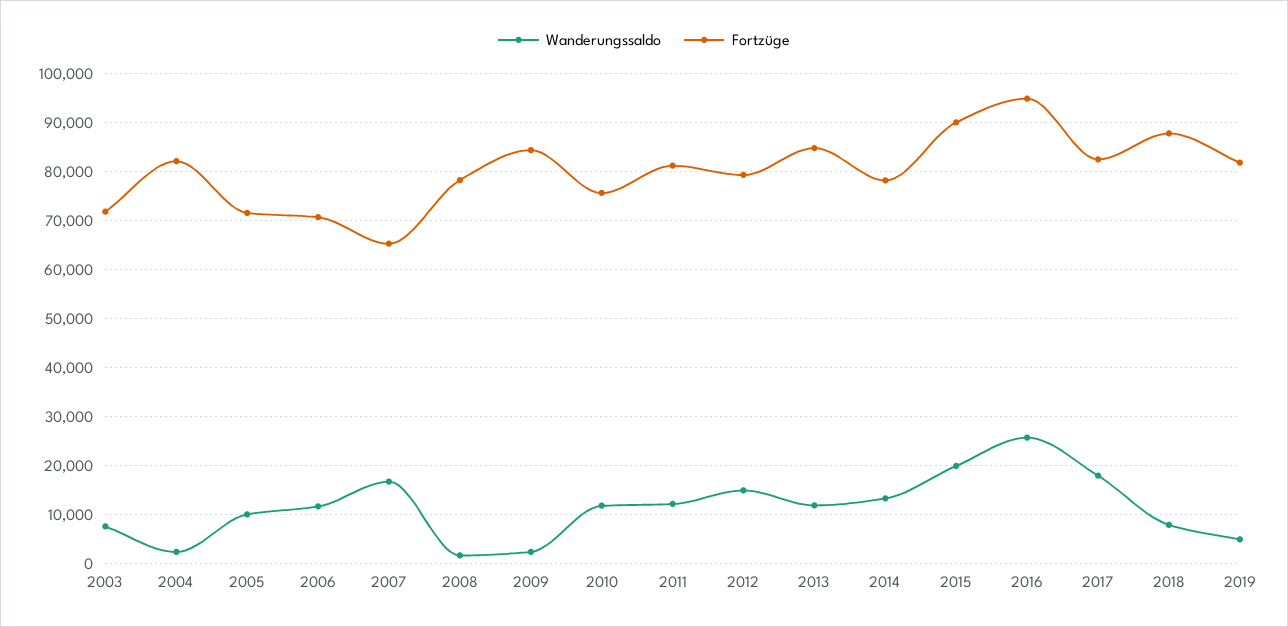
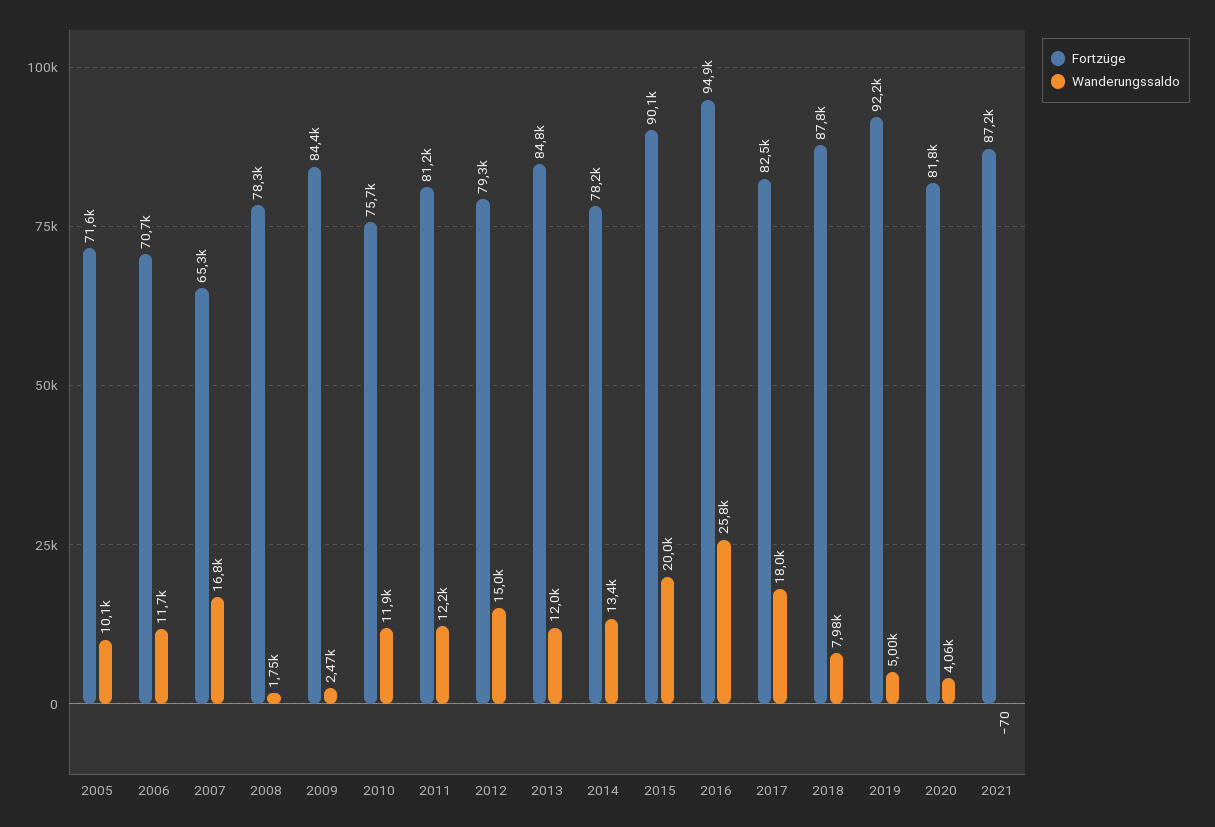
Wanderungssaldo, 2003: 8000 -> none
Fortzüge, 2003: 72000 -> none
Wanderungssaldo, 2004: 2000 -> none
Fortzüge, 2004: 82000 -> none
Fortzüge, 2019: 82000 -> 92200
Fortzüge, 2020: none -> 81800
Wanderungssaldo, 2020: none -> 4060
Fortzüge, 2021: none -> 87200
Wanderungssaldo, 2021: none -> -70

